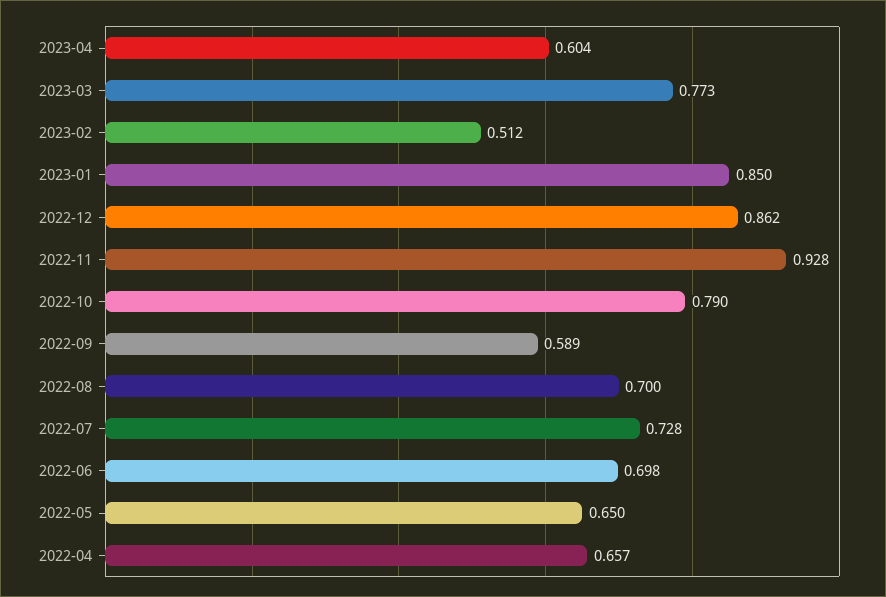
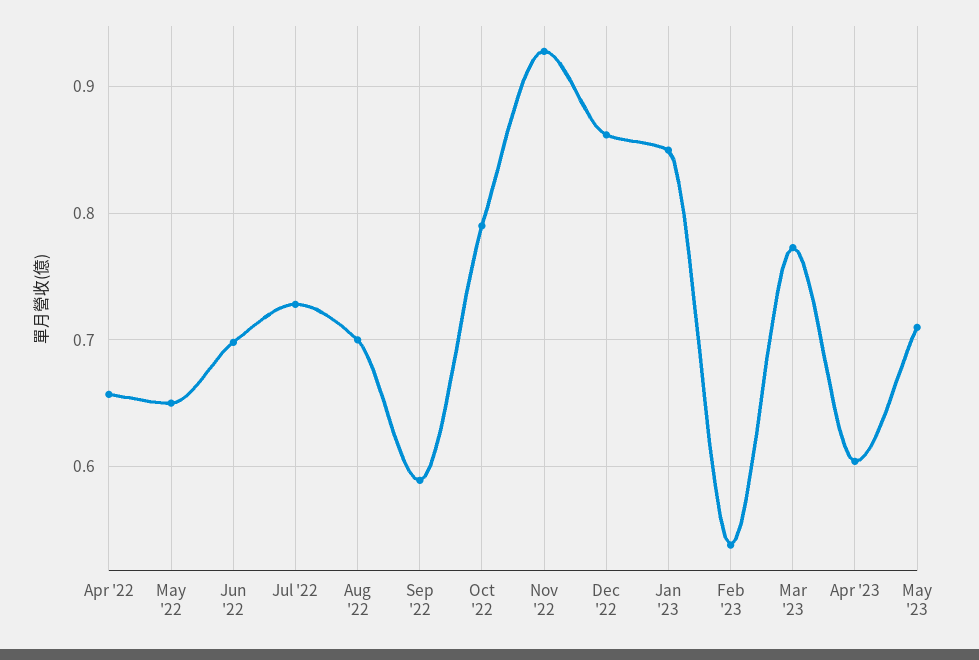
2023-02: 0.512 -> 0.54
May '23: none -> 0.71

